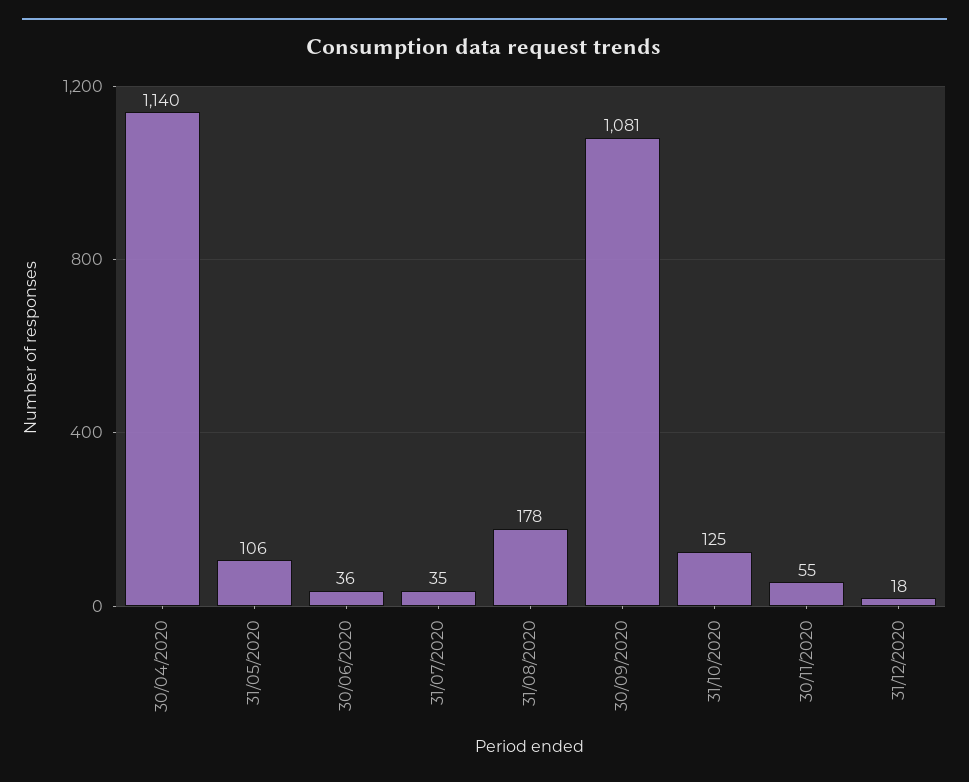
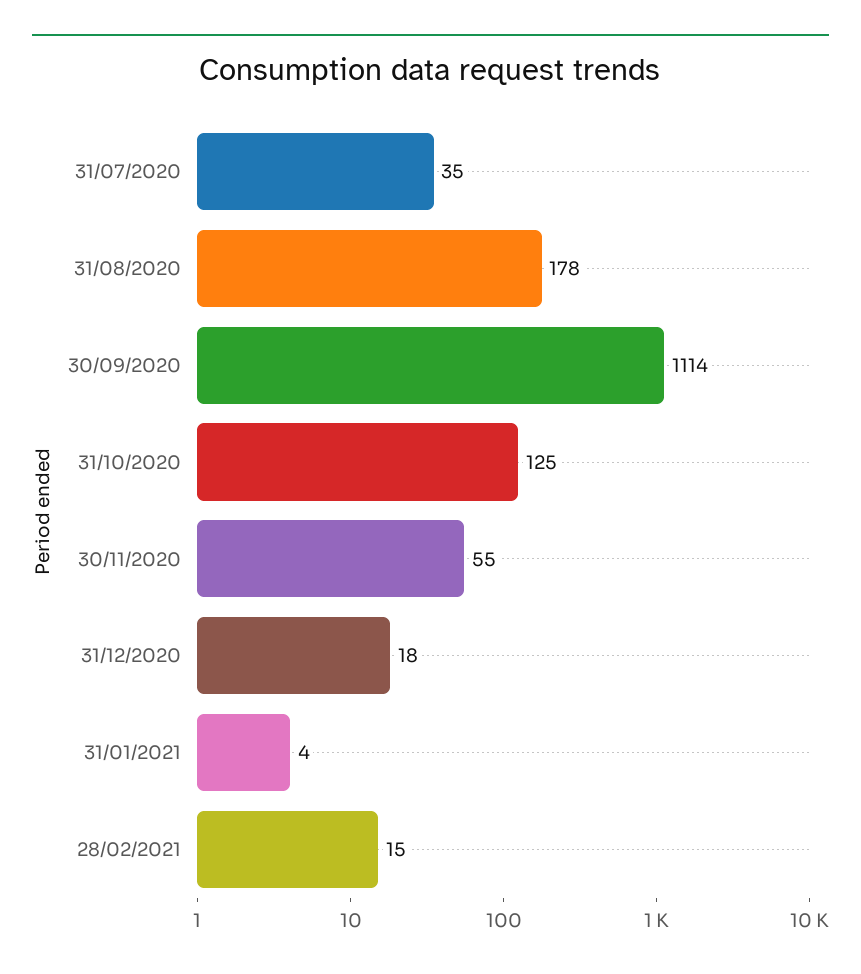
30/04/2020: 1140 -> none
31/05/2020: 106 -> none
30/06/2020: 36 -> none
30/09/2020: 1081 -> 1114
31/01/2021: none -> 4
28/02/2021: none -> 15

